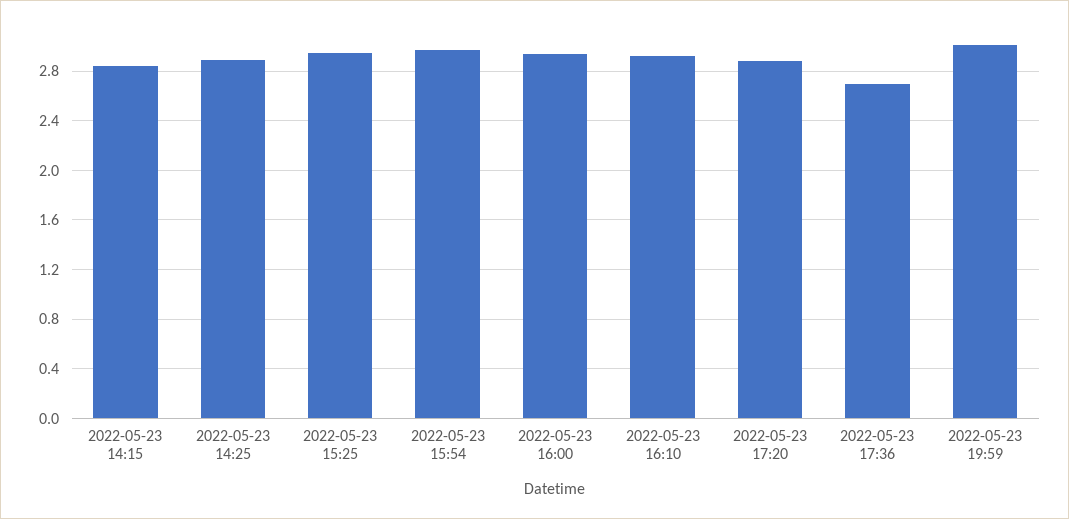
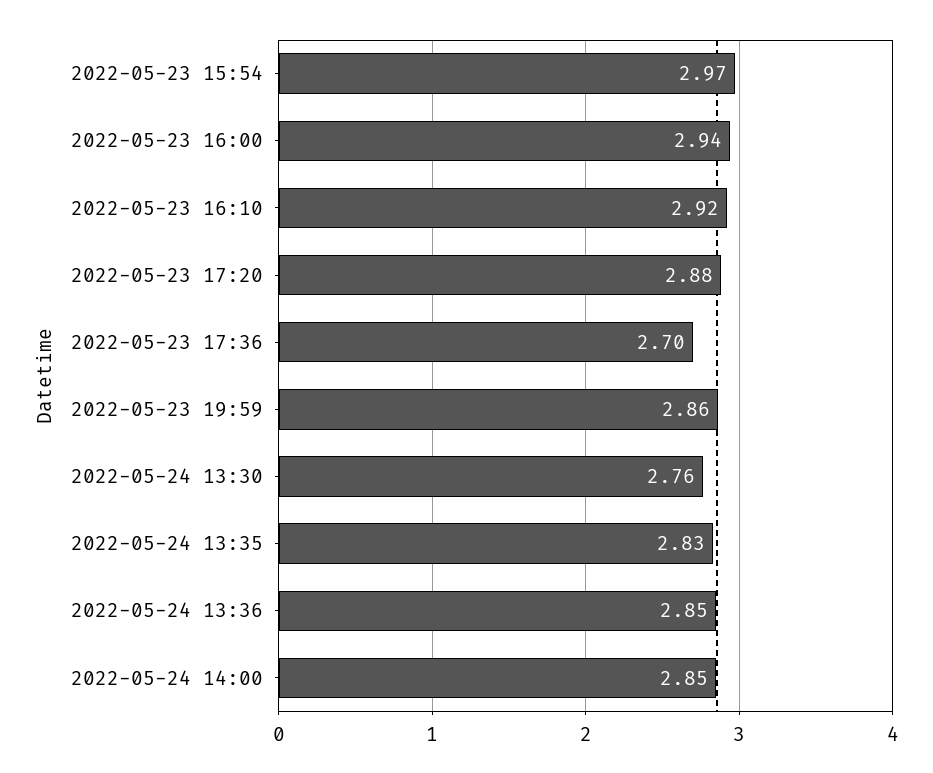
2022-05-23 14:15: 2.85 -> none
2022-05-23 14:25: 2.9 -> none
2022-05-23 15:25: 2.95 -> none
2022-05-23 19:59: 3 -> 2.86
2022-05-24 13:30: none -> 2.76
2022-05-24 13:35: none -> 2.83
2022-05-24 13:36: none -> 2.85
2022-05-24 14:00: none -> 2.85

